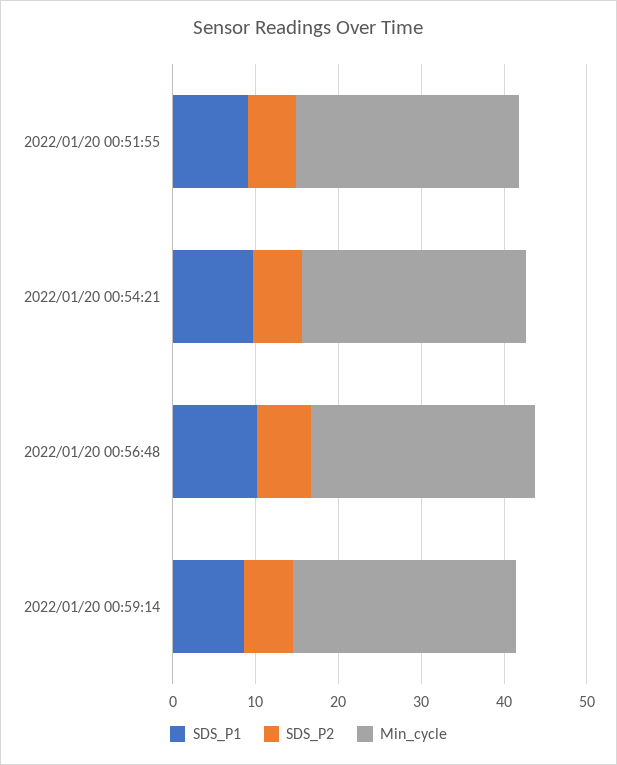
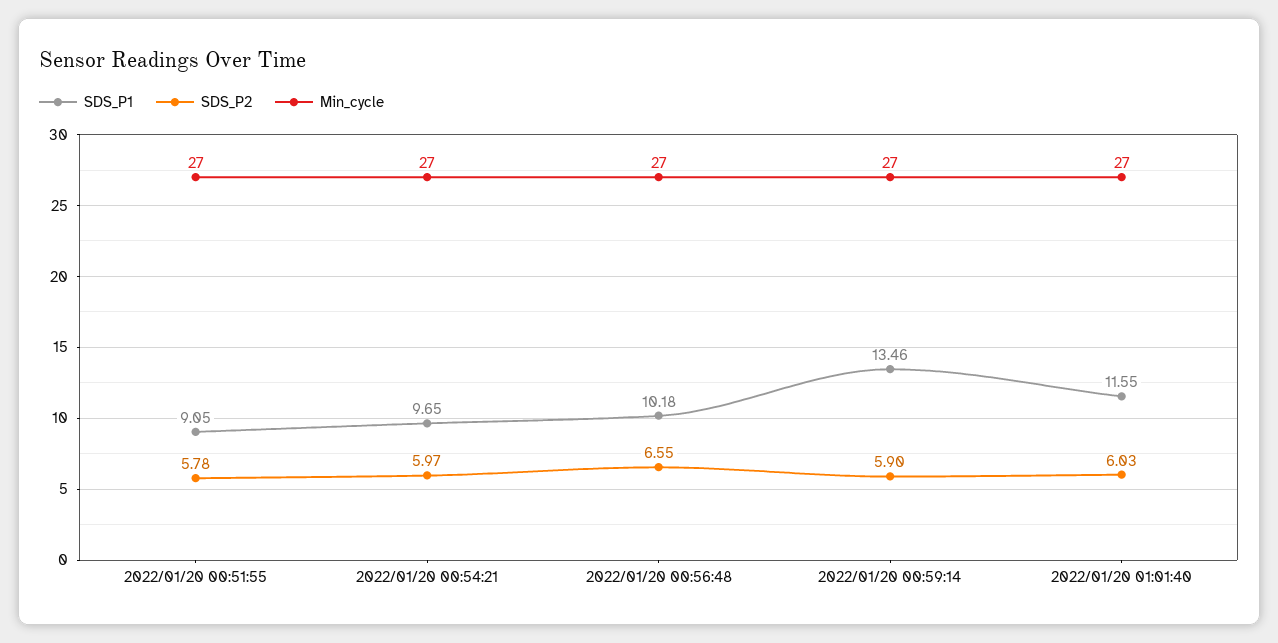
SDS_P1, 2022/01/20 00:59:14: 8 -> 13.46
SDS_P1, 2022/01/20 01:01:40: none -> 11.55
SDS_P2, 2022/01/20 01:01:40: none -> 6.03
Min_cycle, 2022/01/20 01:01:40: none -> 27

